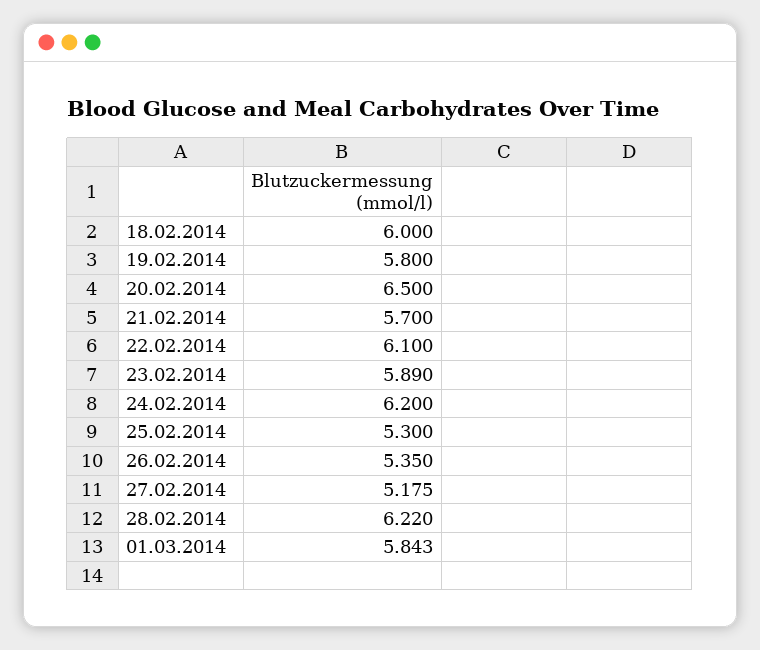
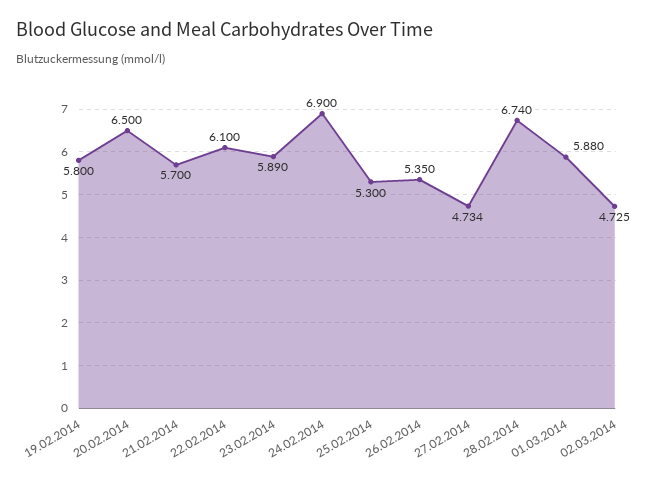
18.02.2014: 6 -> none
24.02.2014: 6.2 -> 6.9
27.02.2014: 5.175 -> 4.734
28.02.2014: 6.22 -> 6.74
01.03.2014: 5.843 -> 5.88
02.03.2014: none -> 4.725

